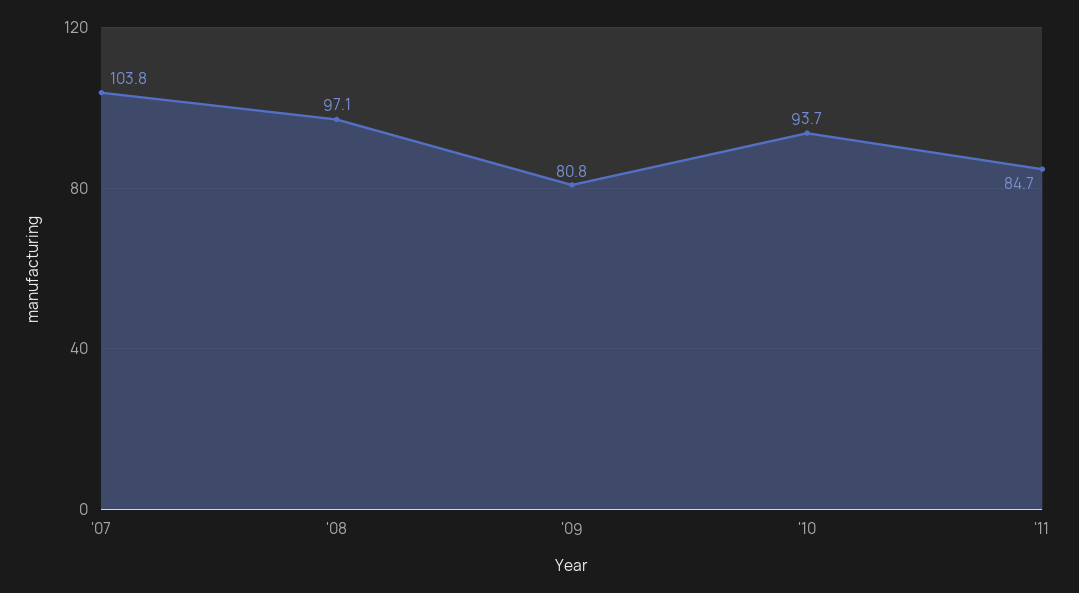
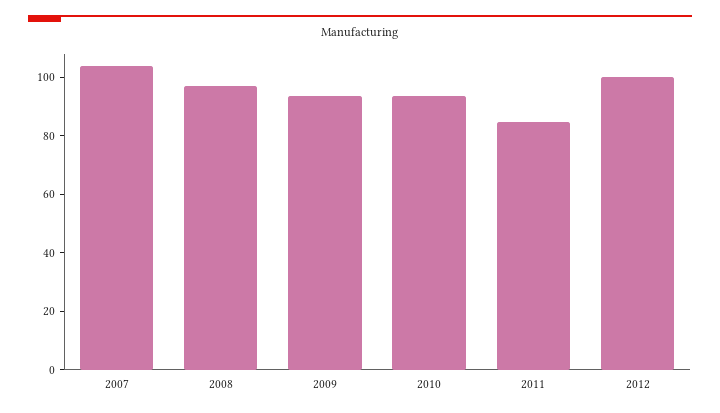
'09: 80.8 -> 95
2012: none -> 100

